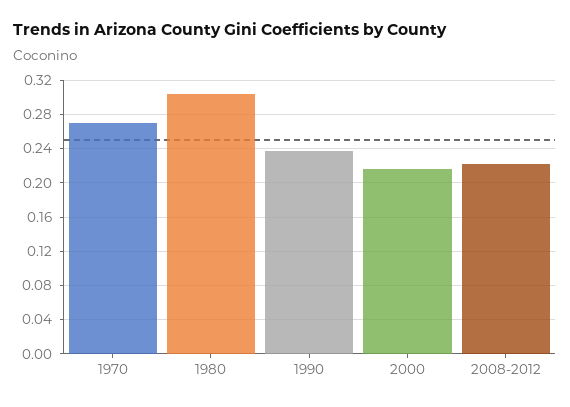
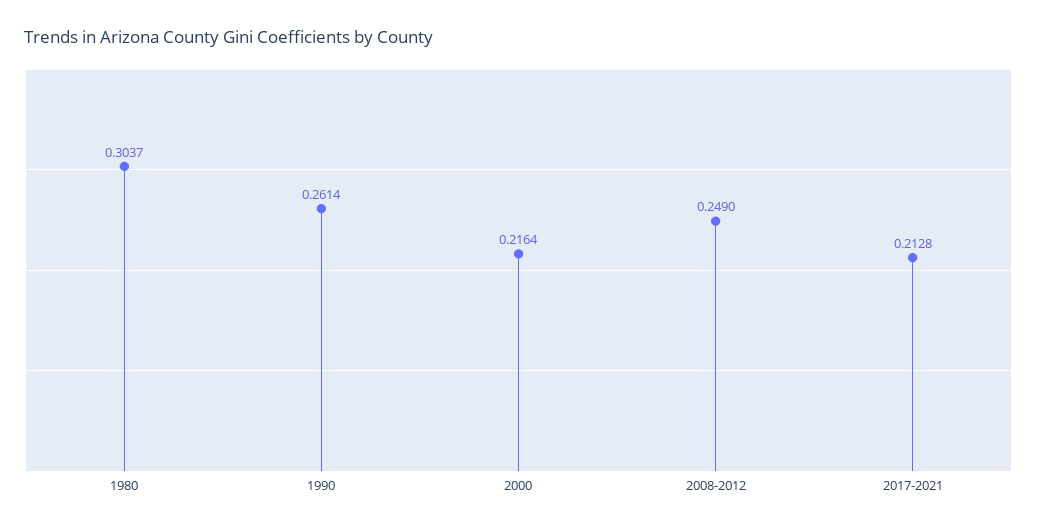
1970: 0.27 -> none
1990: 0.24 -> 0.2614
2008-2012: 0.22 -> 0.249
2017-2021: none -> 0.2128

